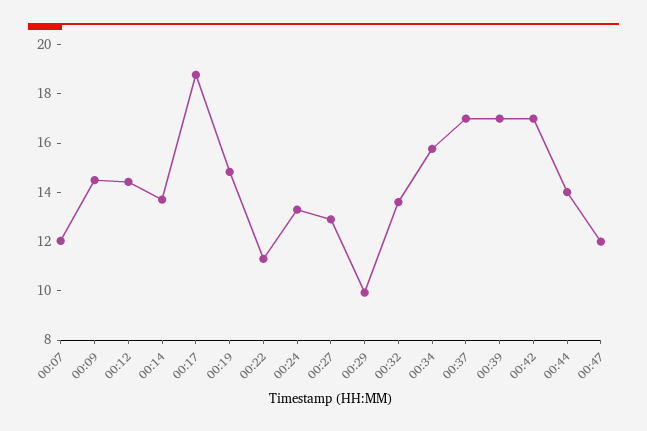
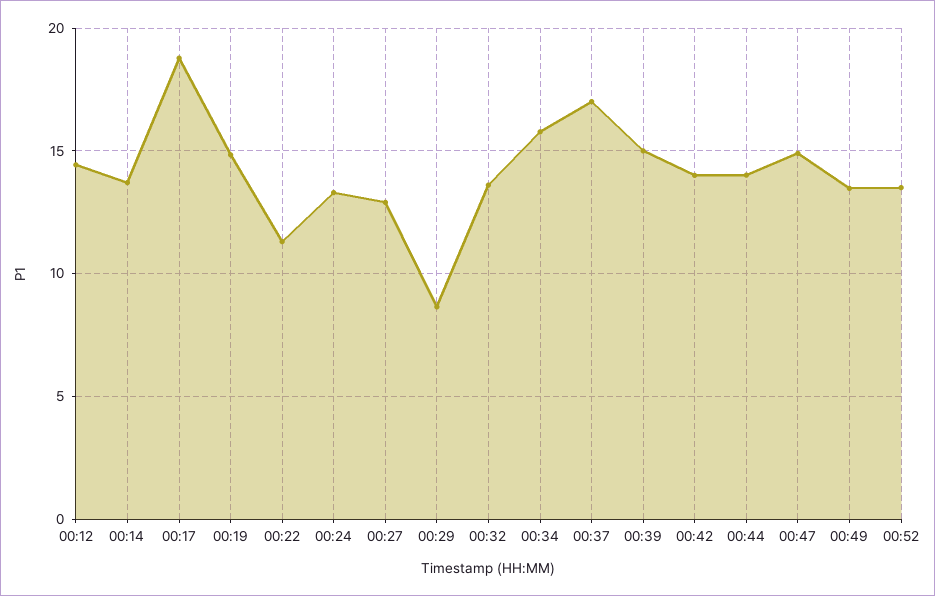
00:07: 12 -> none
00:09: 14.5 -> none
00:29: 10 -> 8.5
00:39: 17 -> 15
00:42: 17 -> 14
00:47: 12 -> 15
00:49: none -> 13.5
00:52: none -> 13.5

